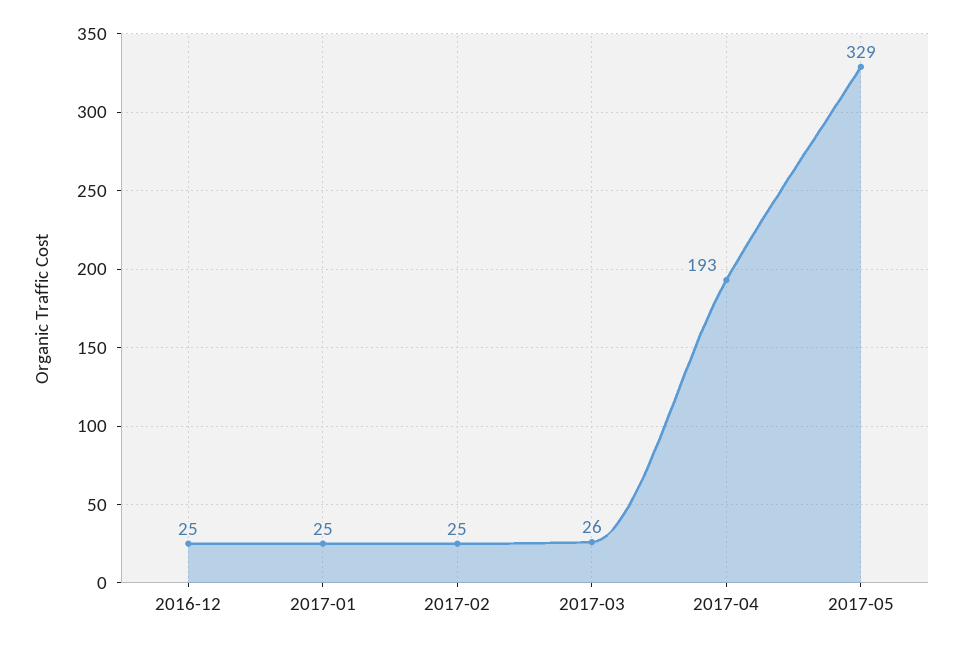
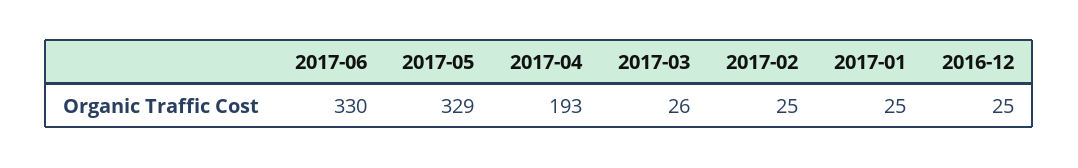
2017-06: none -> 330

